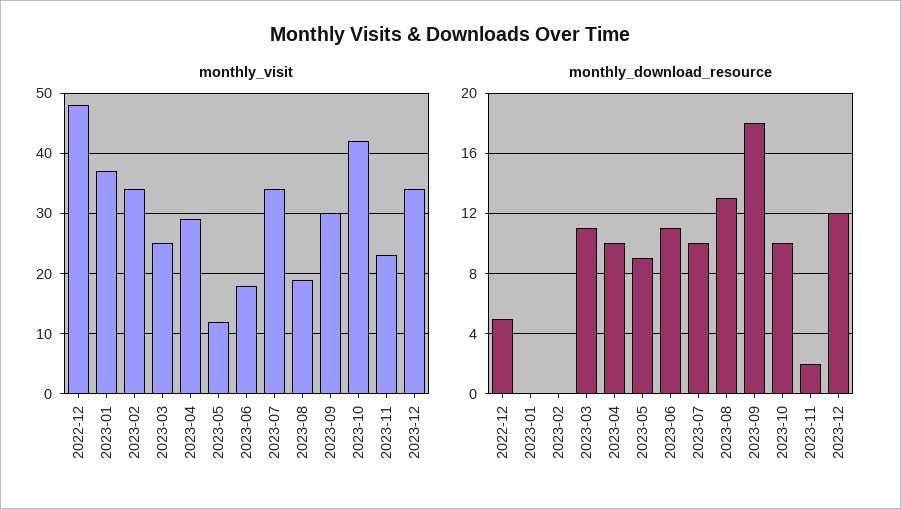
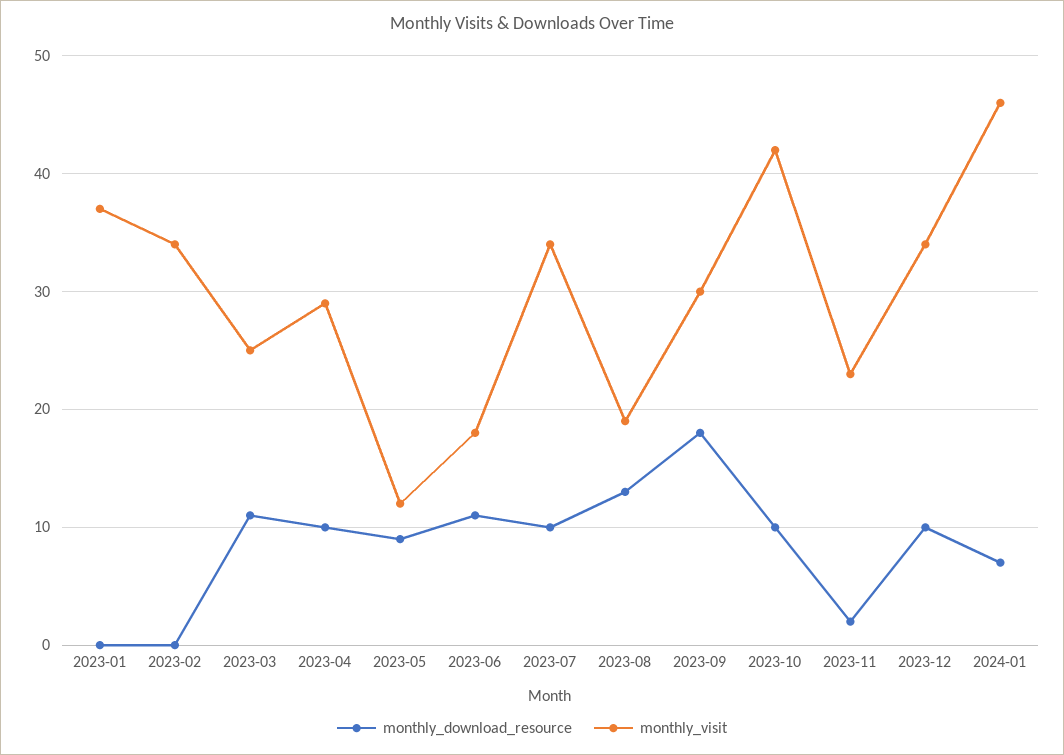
monthly_visit, 2022-12: 48 -> none
monthly_download_resource, 2022-12: 5 -> none
monthly_download_resource, 2023-12: 12 -> 10
monthly_download_resource, 2024-01: none -> 7
monthly_visit, 2024-01: none -> 46

